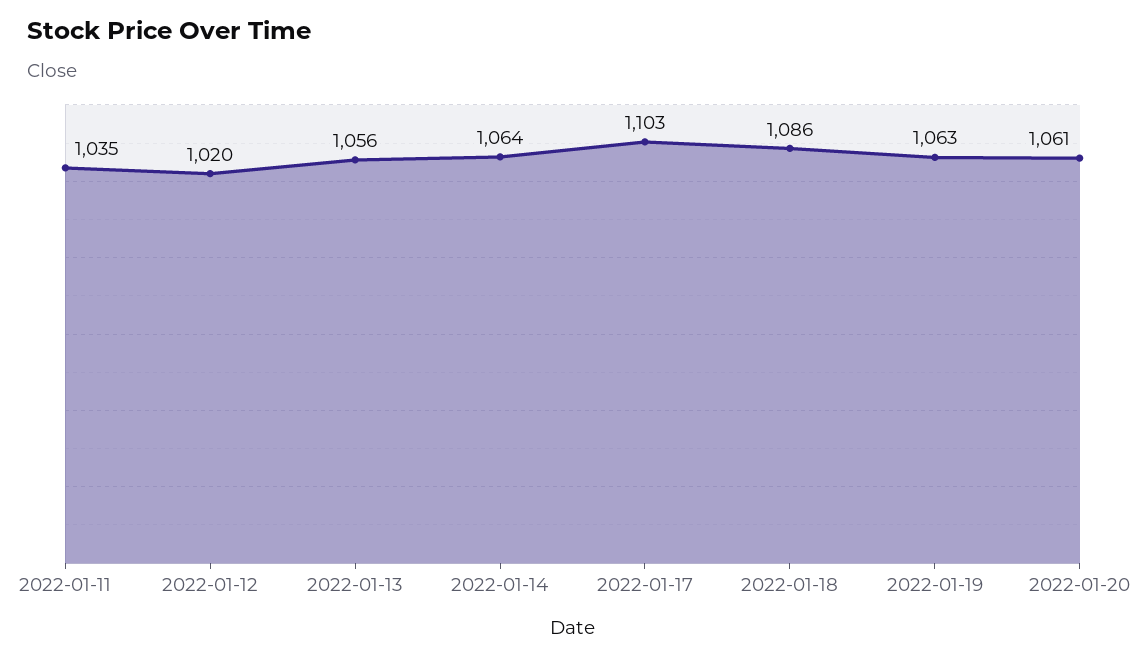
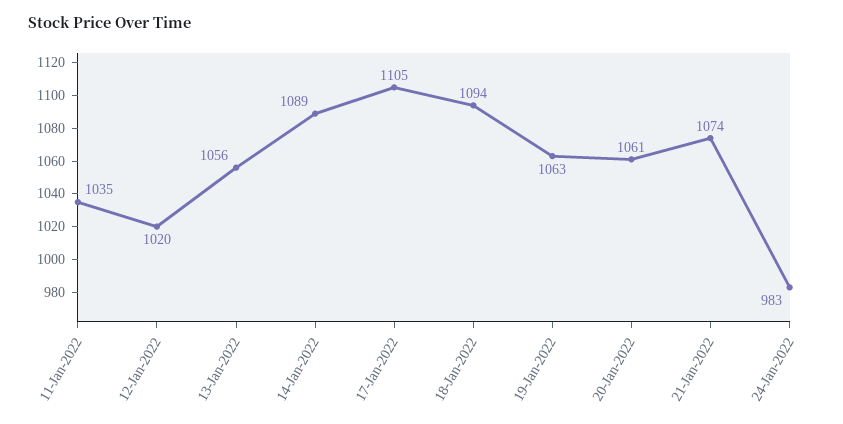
2022-01-14: 1064 -> 1089
2022-01-17: 1103 -> 1105
2022-01-18: 1086 -> 1094
21-Jan-2022: none -> 1074
24-Jan-2022: none -> 983

